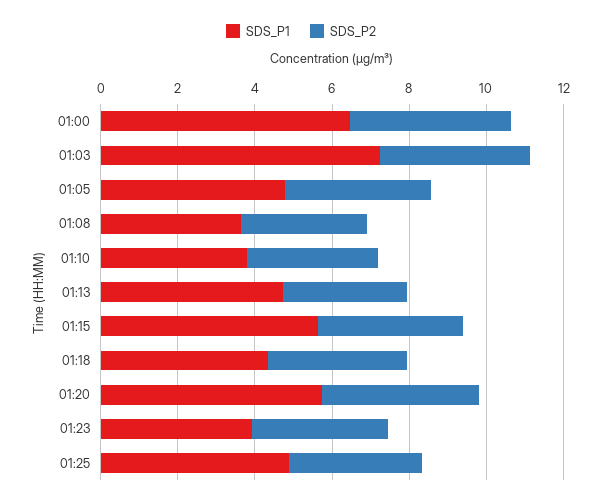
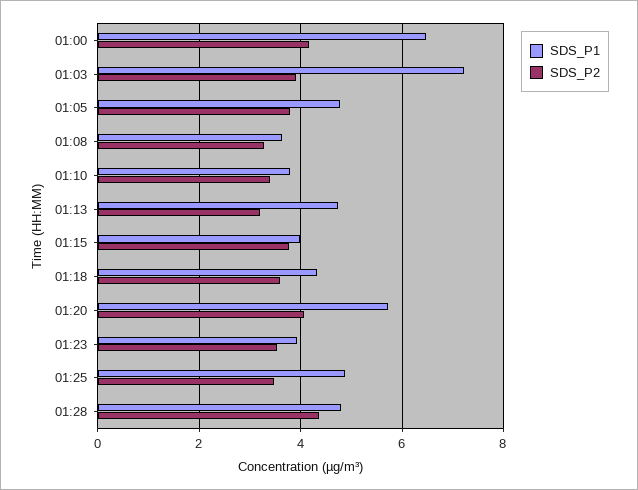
SDS_P1, 01:15: 5.5 -> 4
SDS_P1, 01:28: none -> 4.8
SDS_P2, 01:28: none -> 4.4

